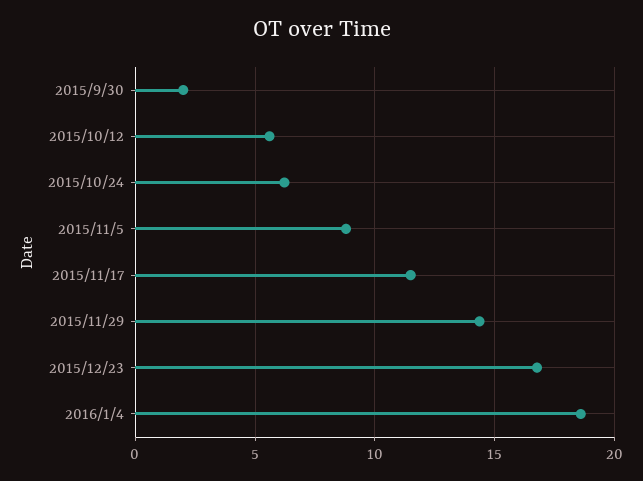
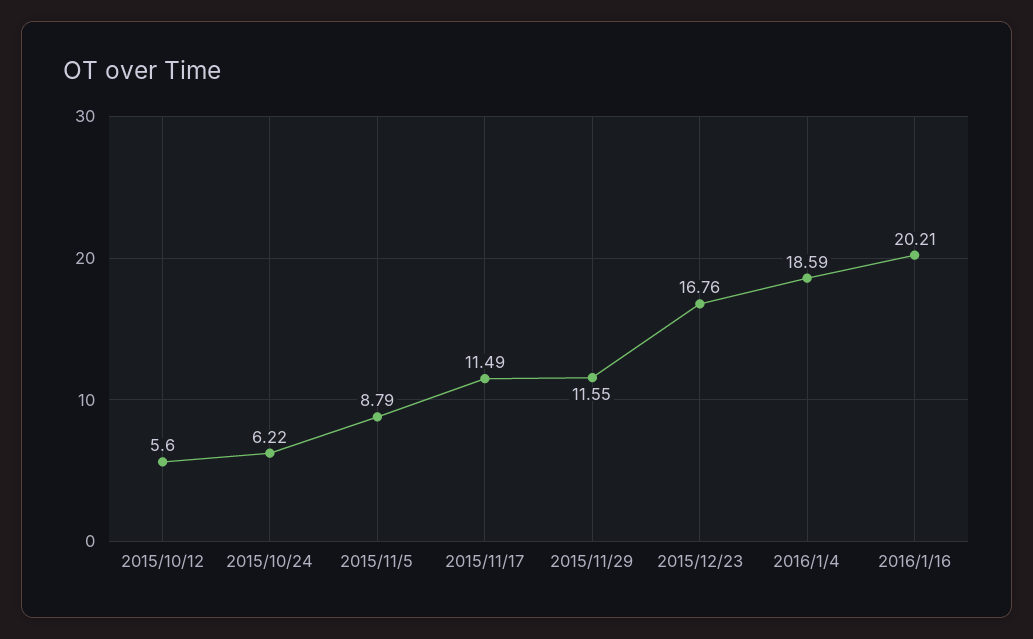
2015/9/30: 2 -> none
2015/11/29: 14.5 -> 11.55
2016/1/16: none -> 20.21

